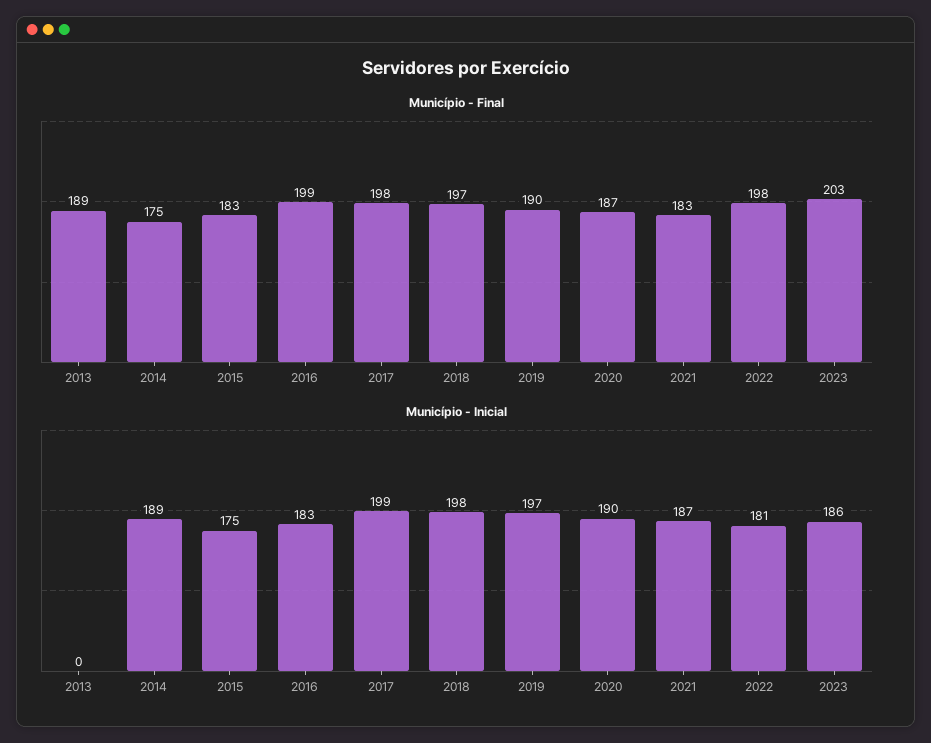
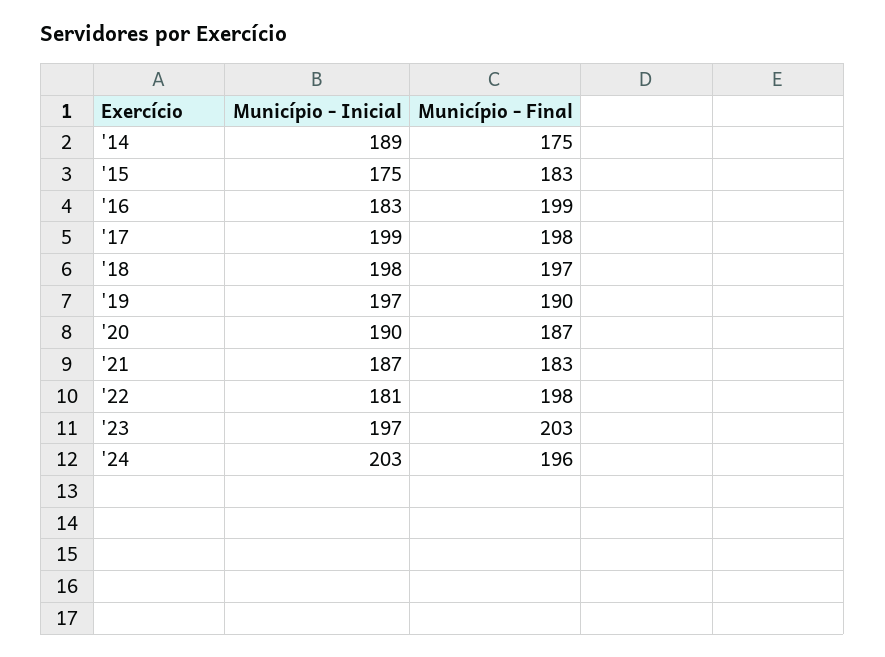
Município - Final, 2013: 189 -> none
Município - Inicial, 2013: 0 -> none
Município - Inicial, 2023: 186 -> 197
Município - Inicial, '24: none -> 203
Município - Final, '24: none -> 196

